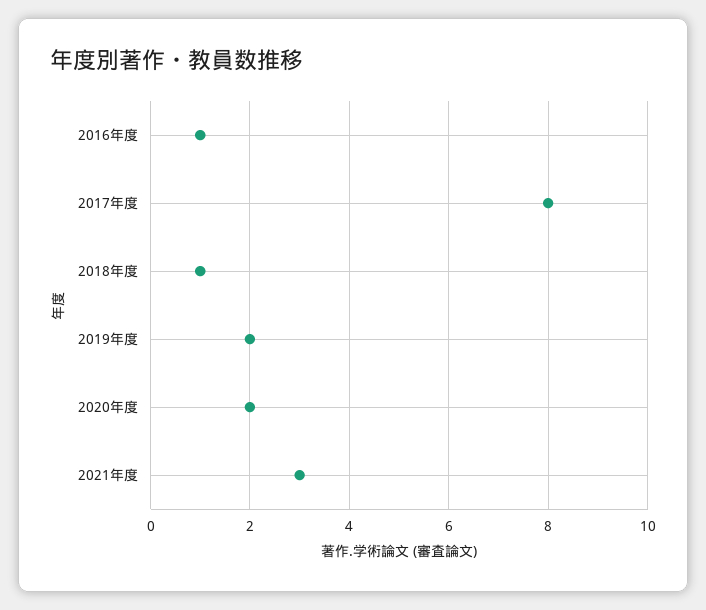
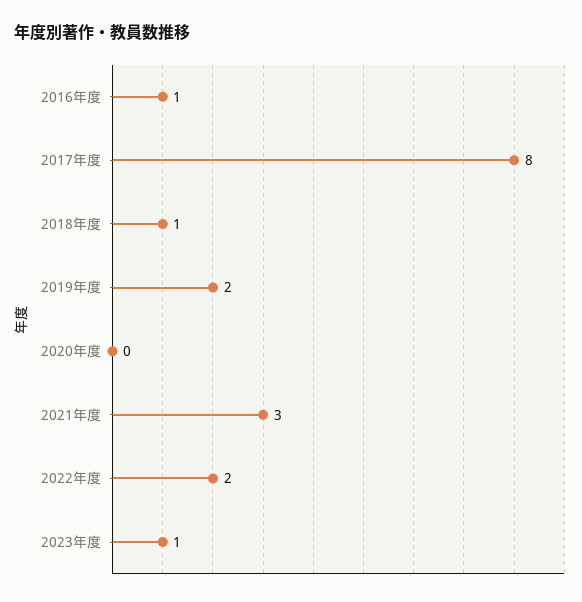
2020年度: 2 -> 0
2022年度: none -> 2
2023年度: none -> 1

